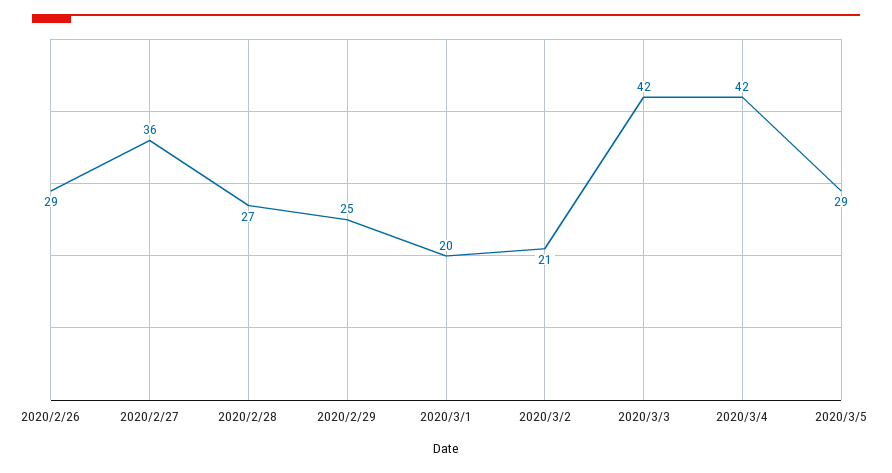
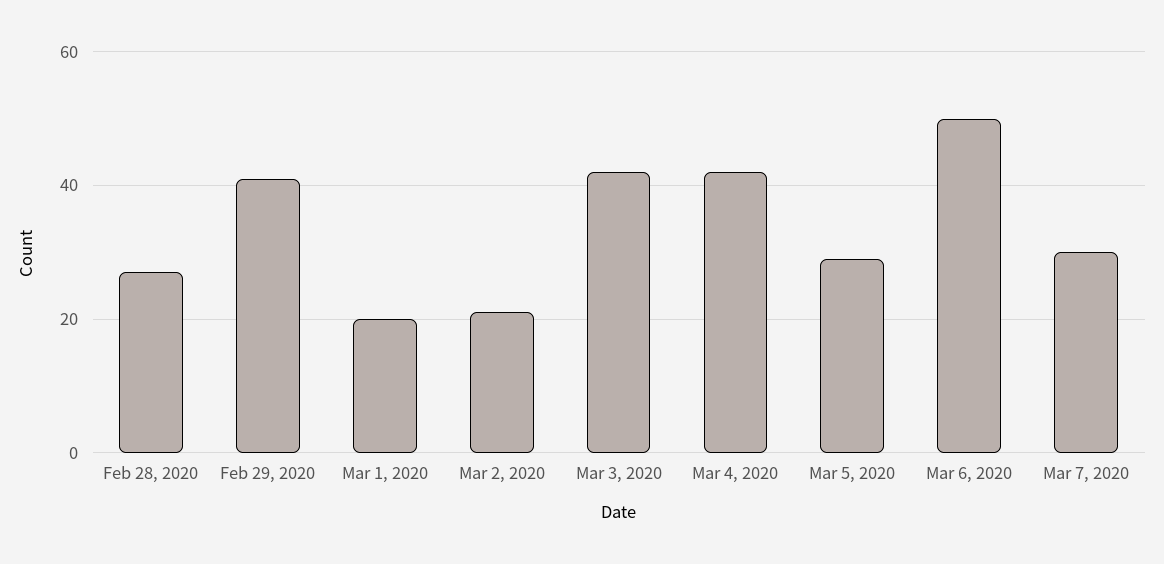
2020/2/26: 29 -> none
2020/2/27: 36 -> none
2020/2/29: 25 -> 40
Mar 6, 2020: none -> 50
Mar 7, 2020: none -> 30

